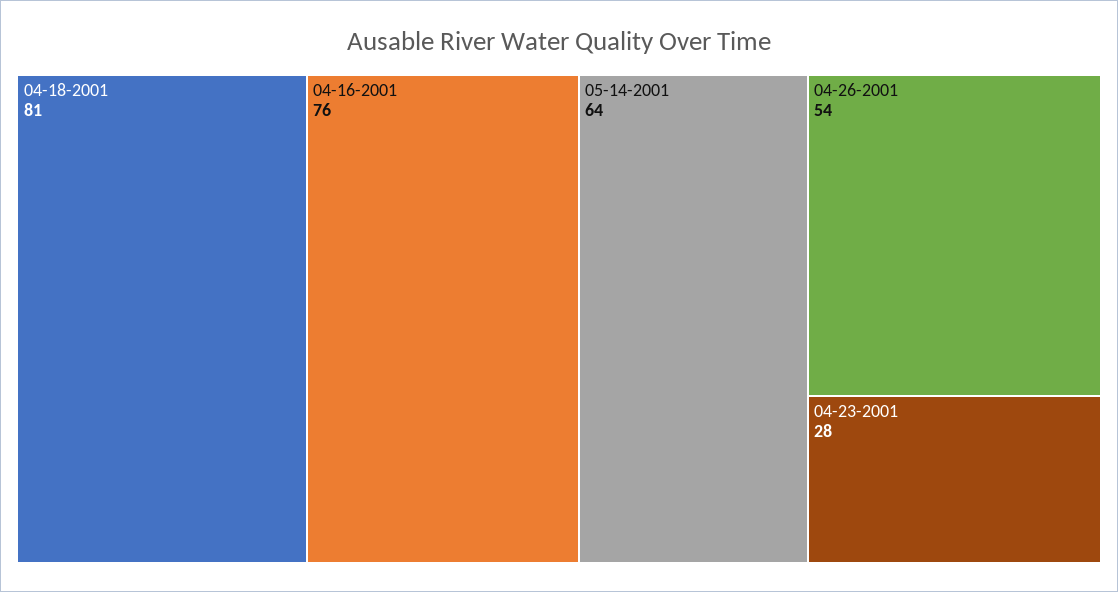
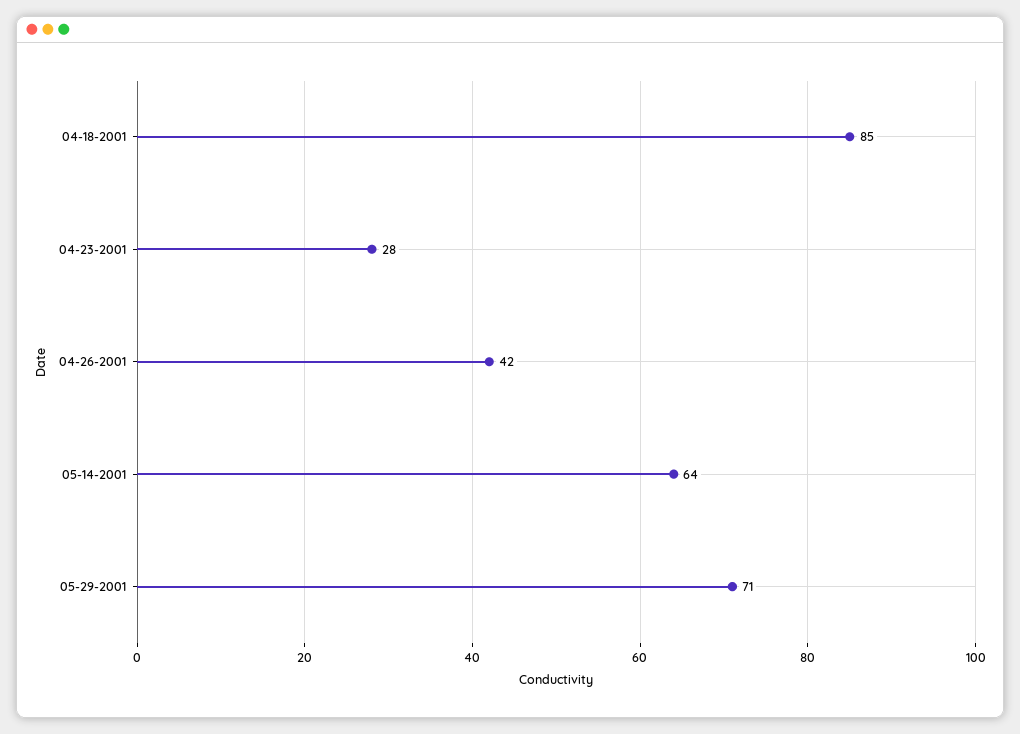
04-18-2001: 81 -> 85
04-16-2001: 76 -> none
04-26-2001: 54 -> 42
05-29-2001: none -> 71

